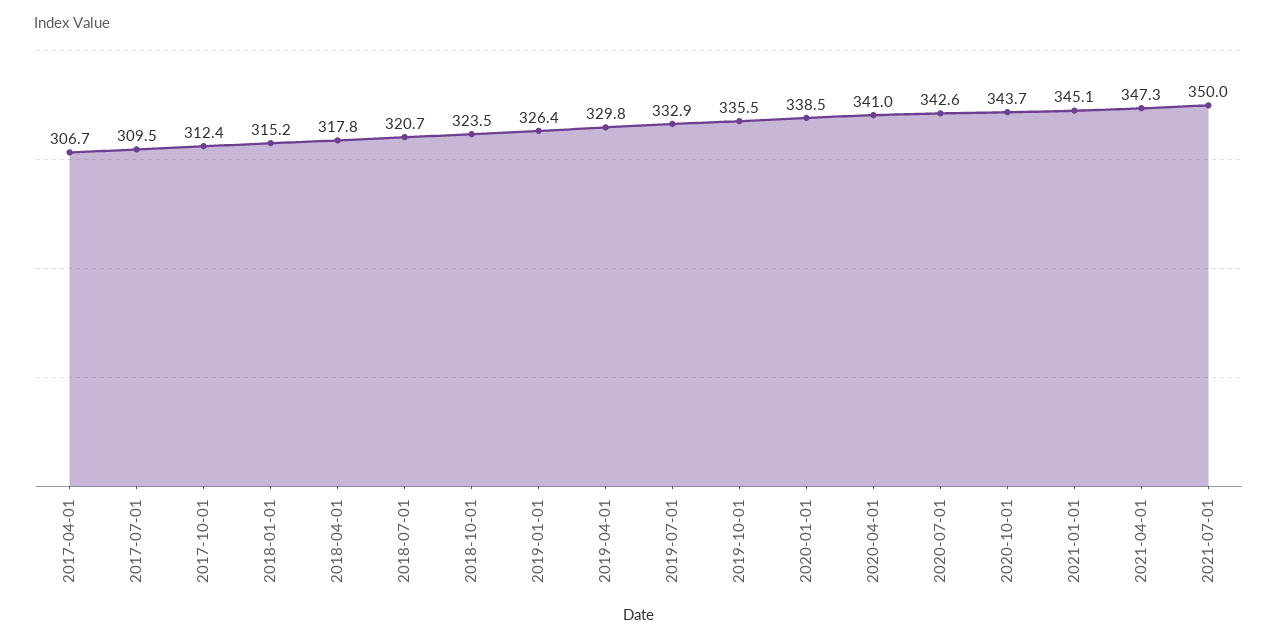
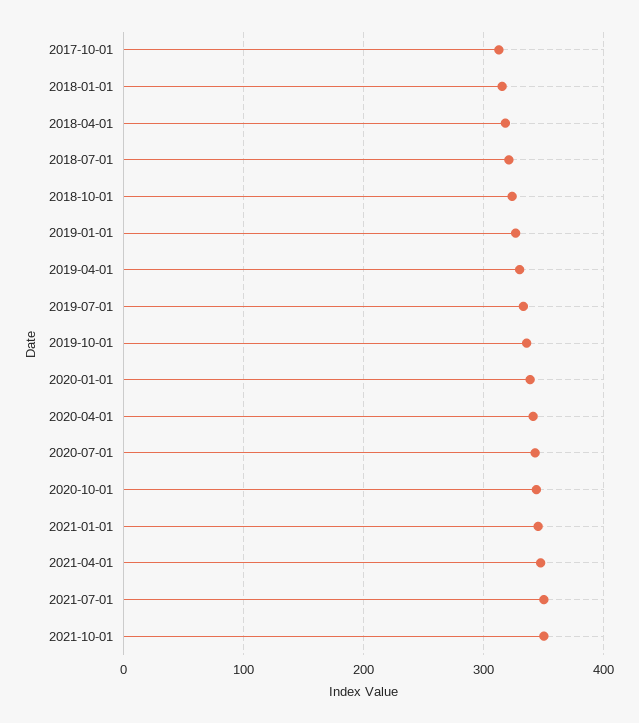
2017-04-01: 306.7 -> none
2017-07-01: 309.5 -> none
2021-10-01: none -> 350

